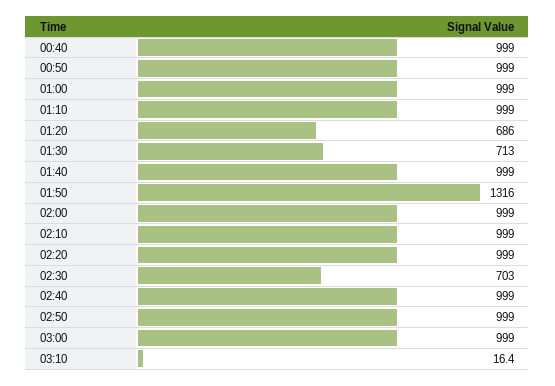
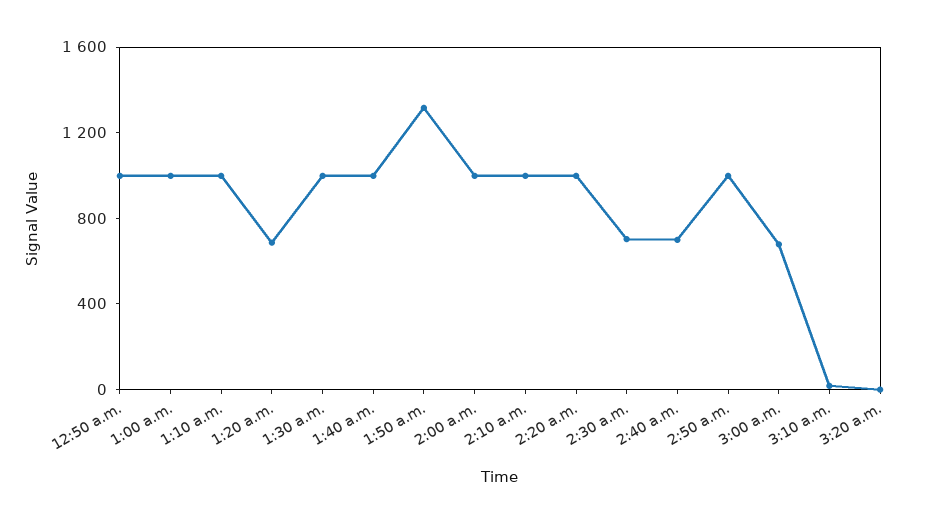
00:40: 999 -> none
01:30: 713 -> 1000
02:40: 999 -> 700
03:00: 999 -> 700
3:20 a.m.: none -> 0

